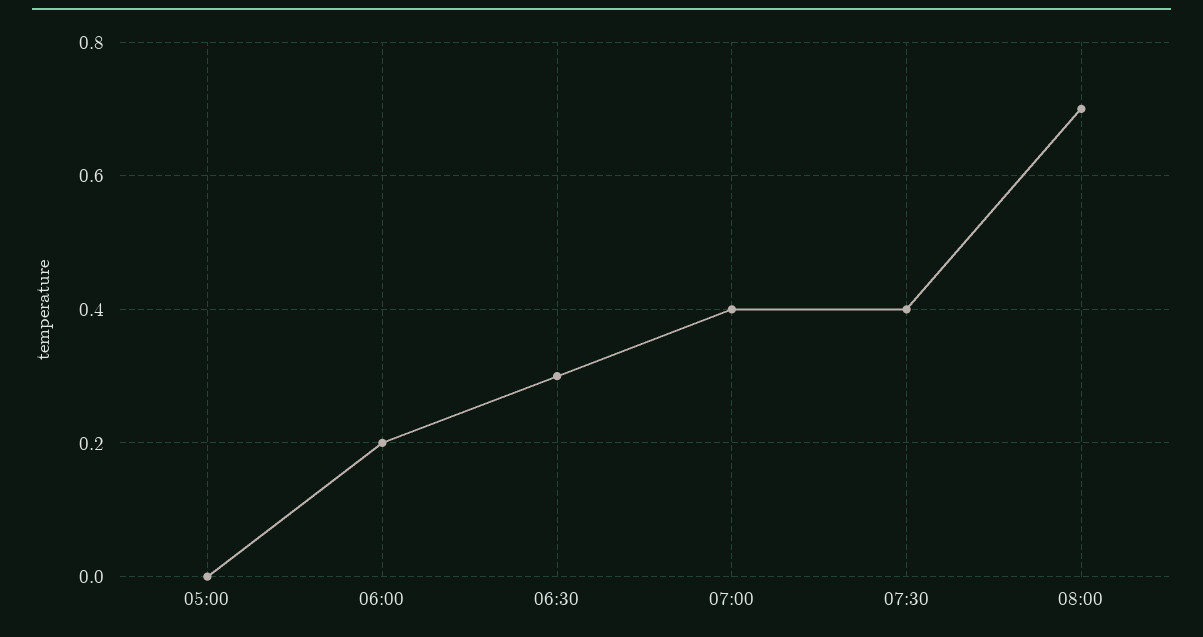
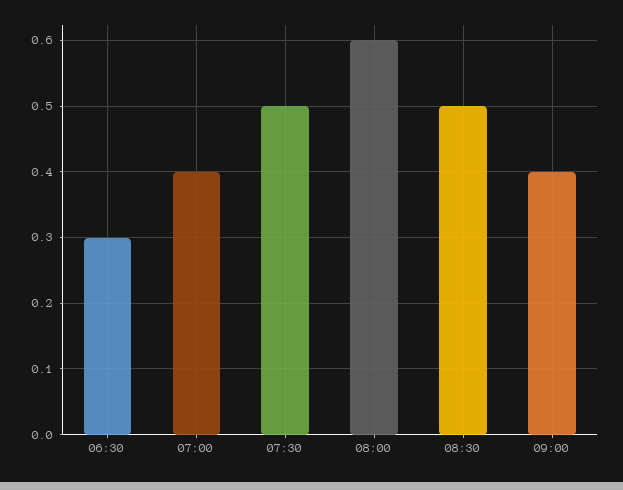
05:00: 0 -> none
06:00: 0.2 -> none
07:30: 0.4 -> 0.5
08:00: 0.7 -> 0.6
08:30: none -> 0.5
09:00: none -> 0.4

